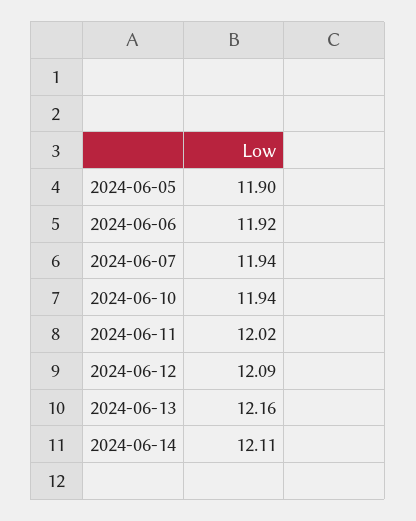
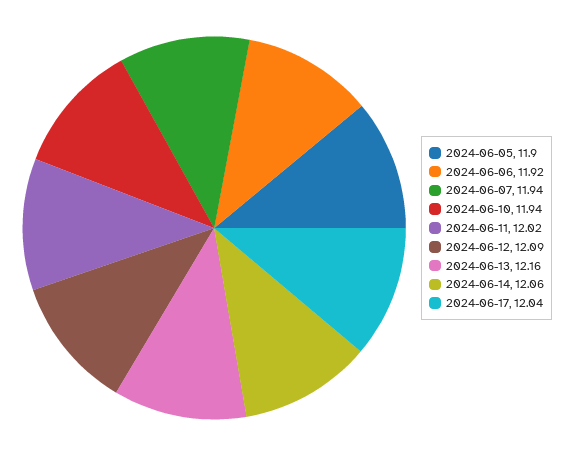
2024-06-14: 12.11 -> 12.06
2024-06-17: none -> 12.04

